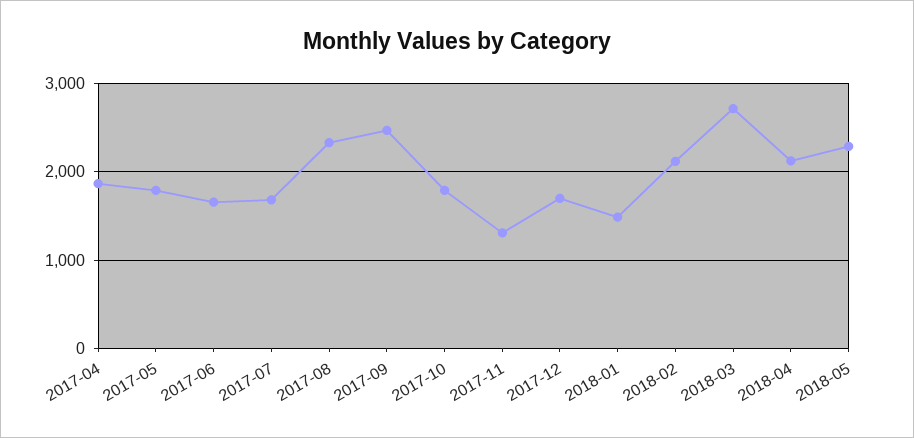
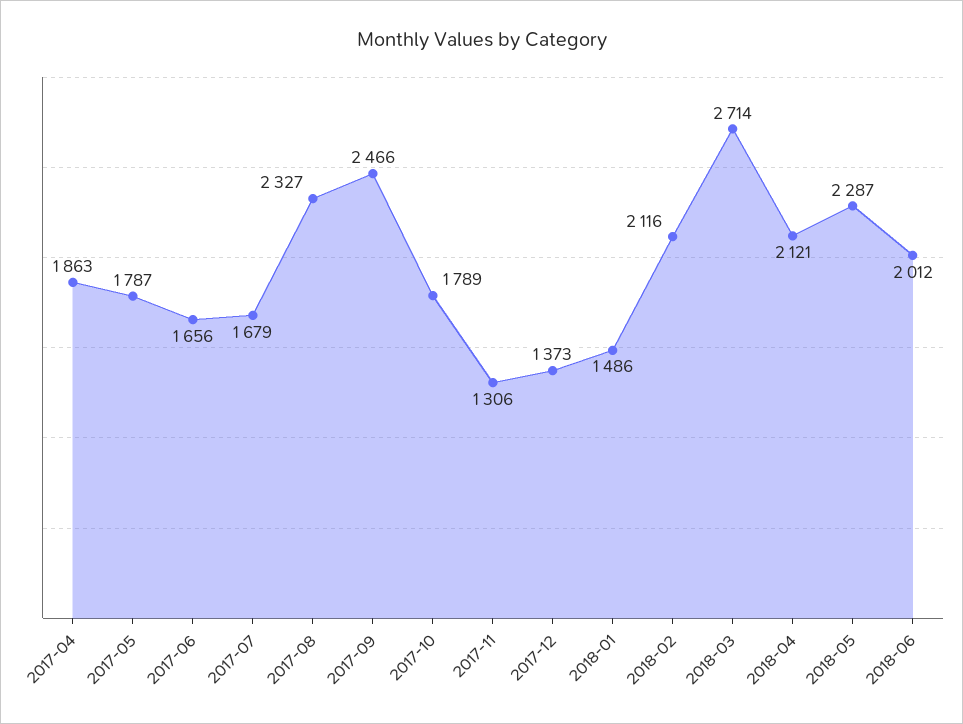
2017-12: 1700 -> 1373
2018-06: none -> 2012

